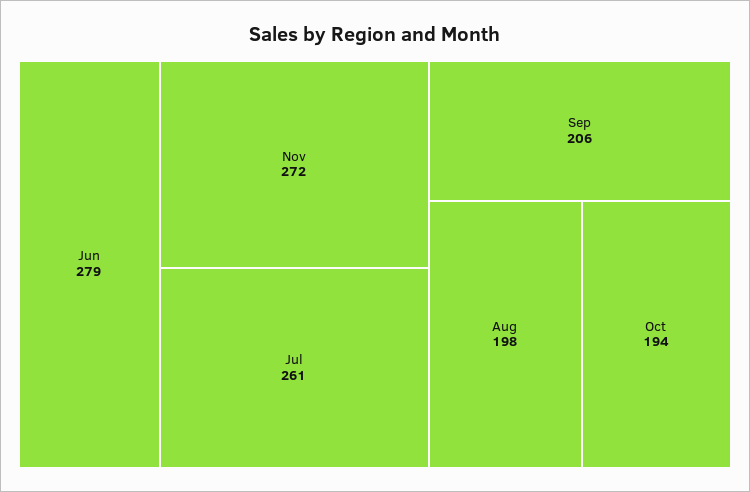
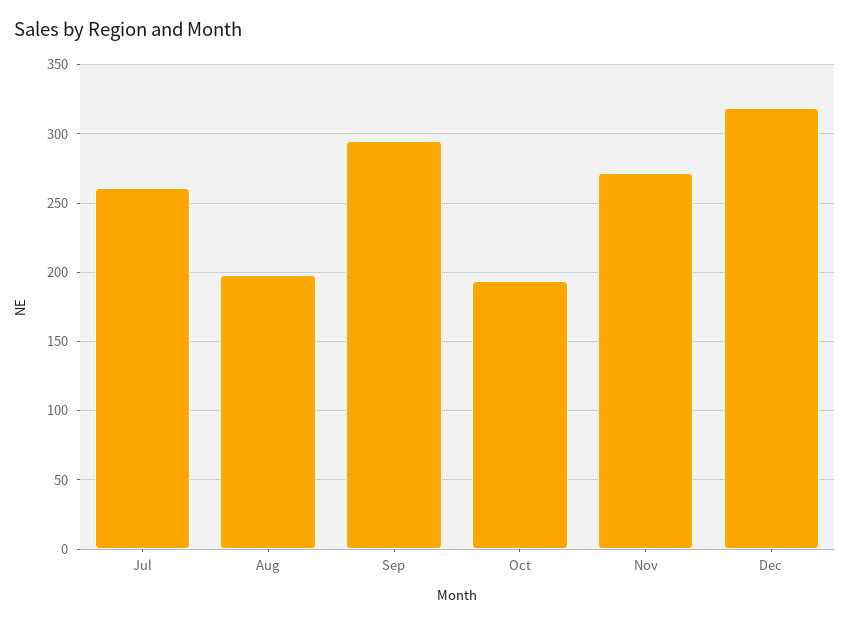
Jun: 279 -> none
Sep: 206 -> 295
Dec: none -> 320

